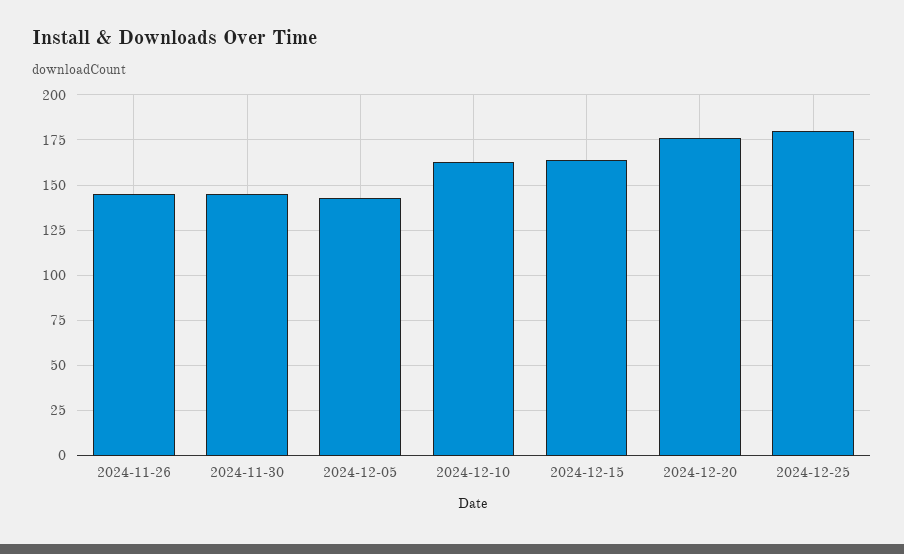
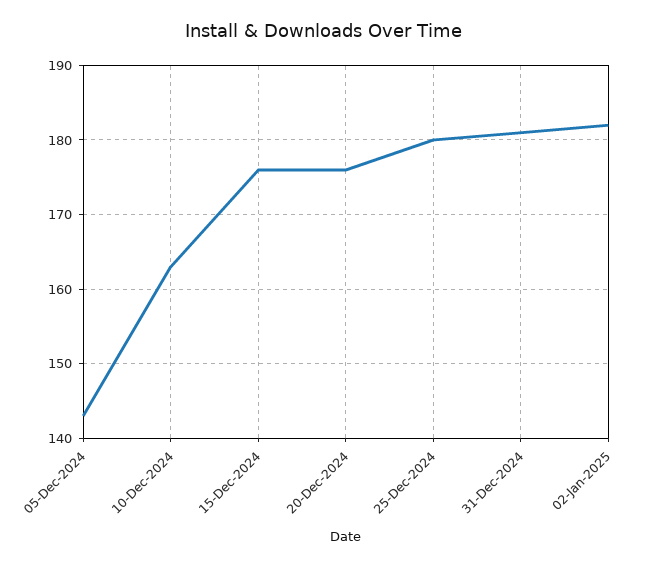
2024-11-26: 145 -> none
2024-11-30: 145 -> none
2024-12-15: 165 -> 176
31-Dec-2024: none -> 181
02-Jan-2025: none -> 182

